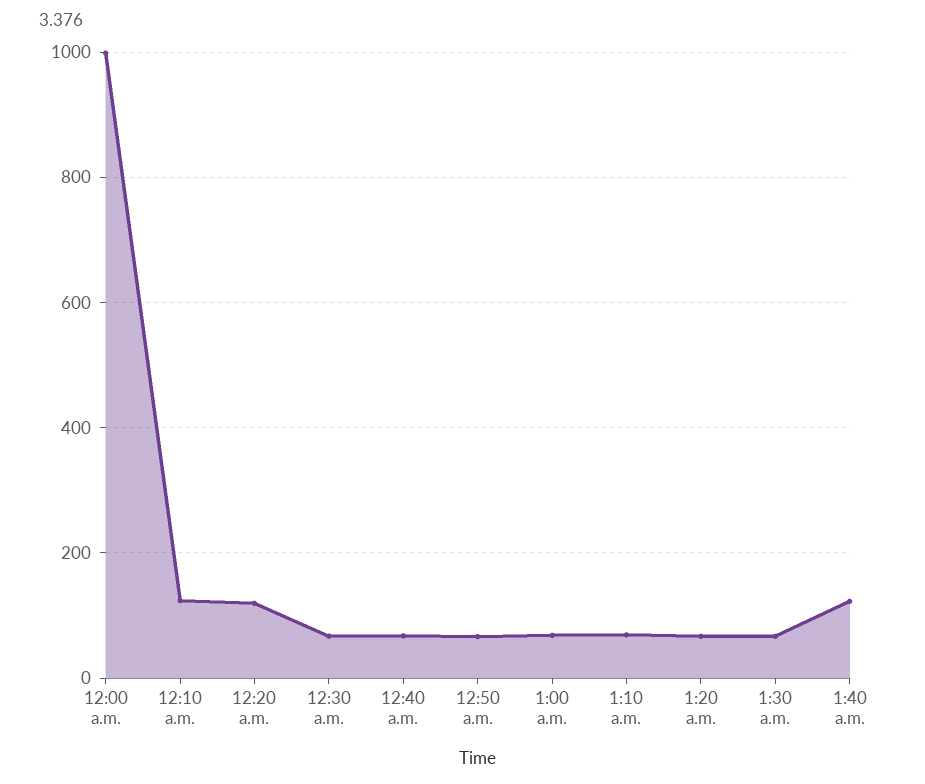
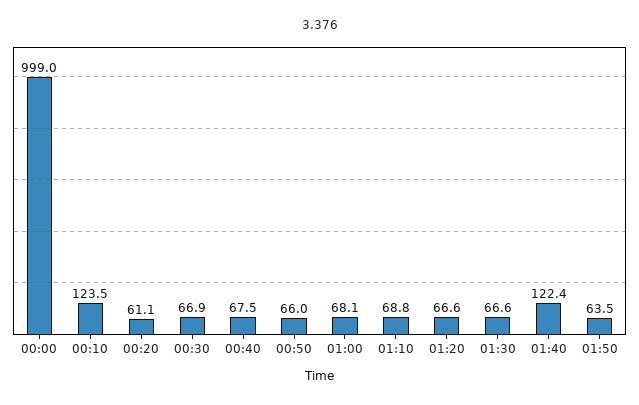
12:20 a.m.: 120 -> 61.1
01:50: none -> 63.5

